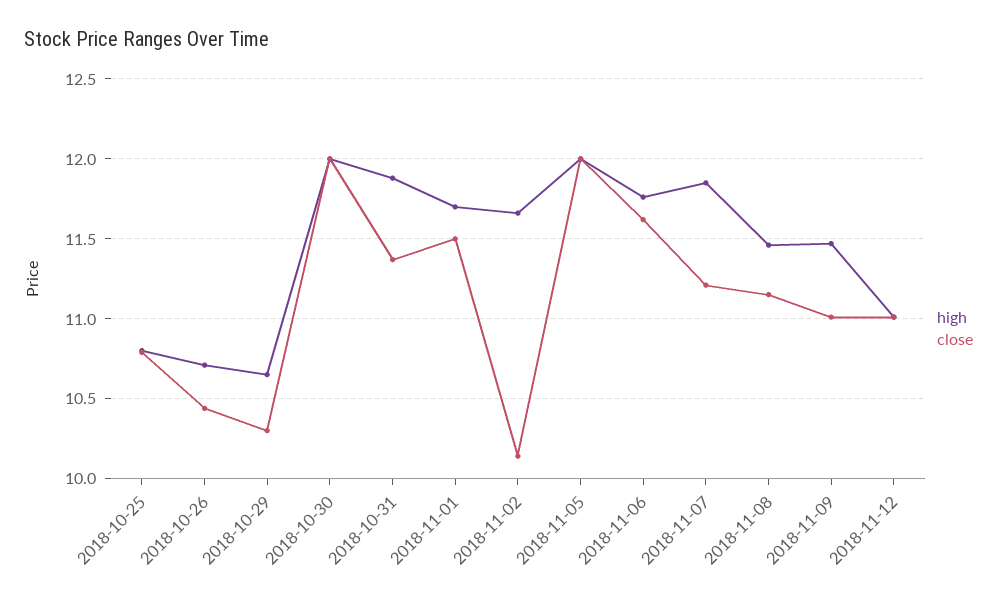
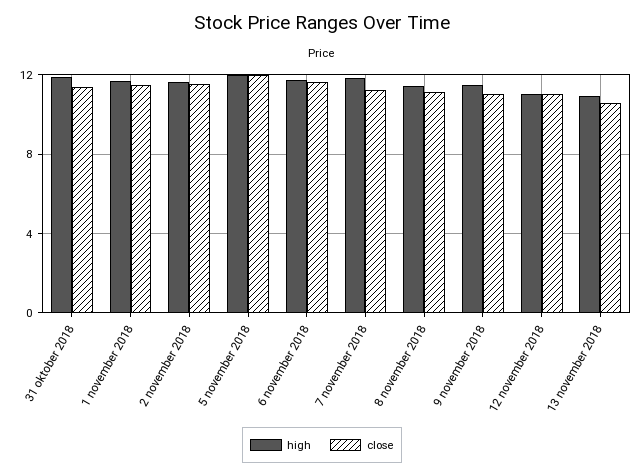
high, 2018-10-25: 10.8 -> none
close, 2018-10-25: 10.8 -> none
high, 2018-10-26: 10.7 -> none
close, 2018-10-26: 10.45 -> none
high, 2018-10-29: 10.65 -> none
close, 2018-10-29: 10.3 -> none
high, 2018-10-30: 12 -> none
close, 2018-10-30: 12 -> none
close, 2018-11-02: 10.15 -> 11.5
high, 13 november 2018: none -> 11
close, 13 november 2018: none -> 10.5

